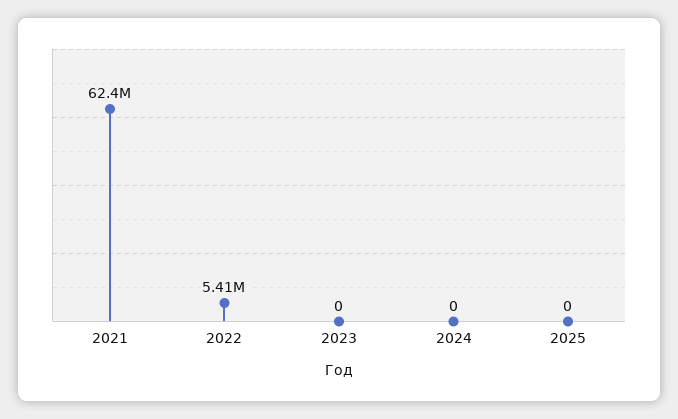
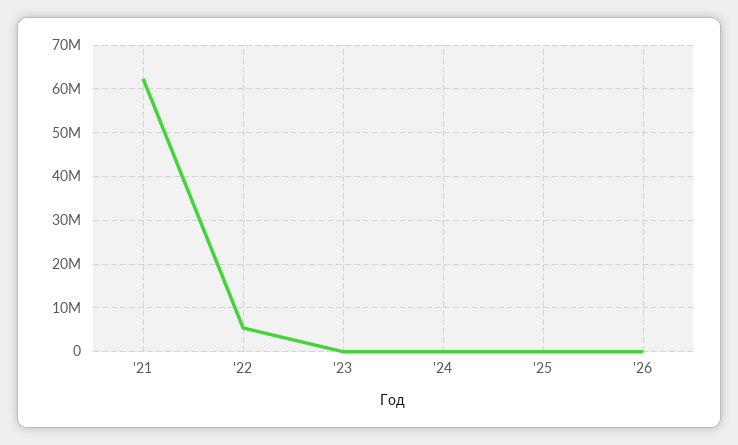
'26: none -> 0

